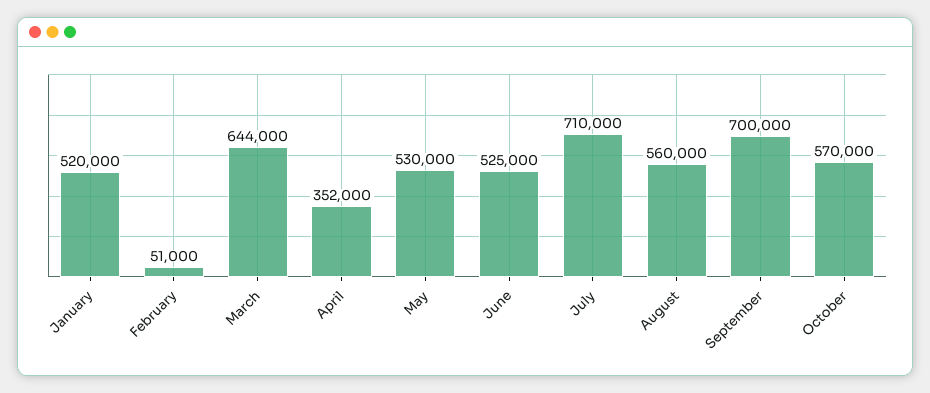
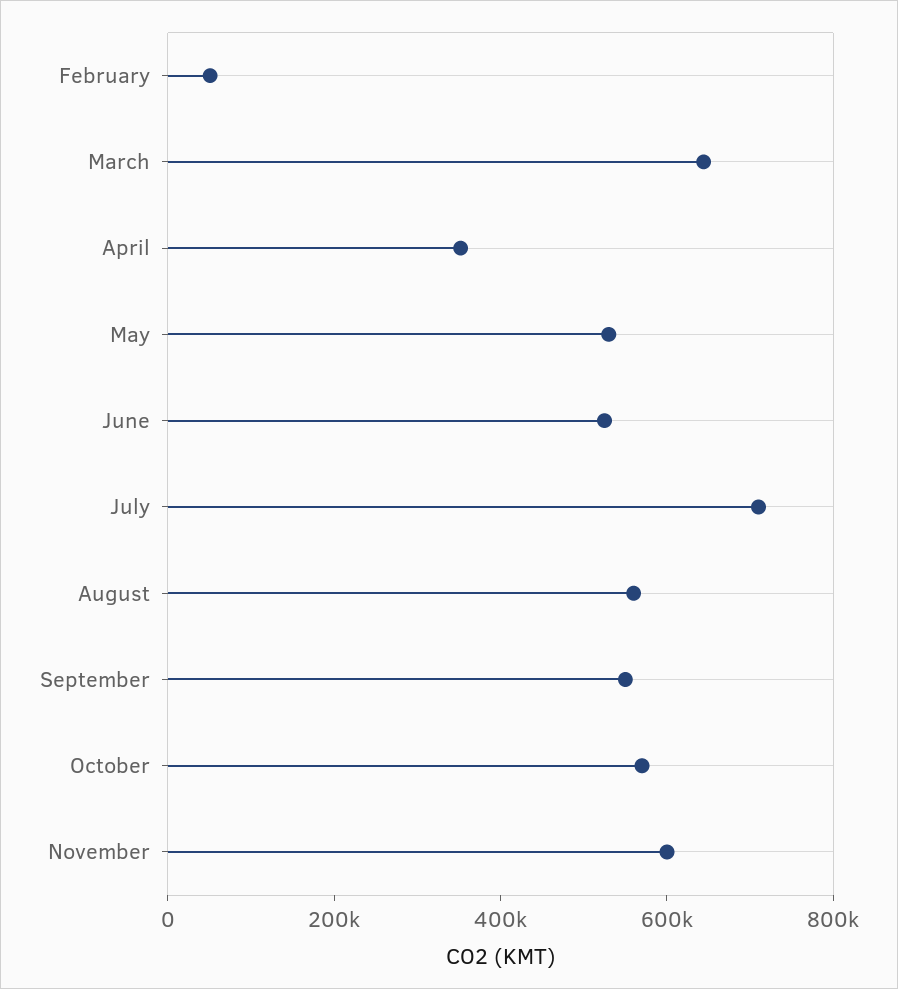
January: 520000 -> none
September: 700000 -> 550000
November: none -> 600000

